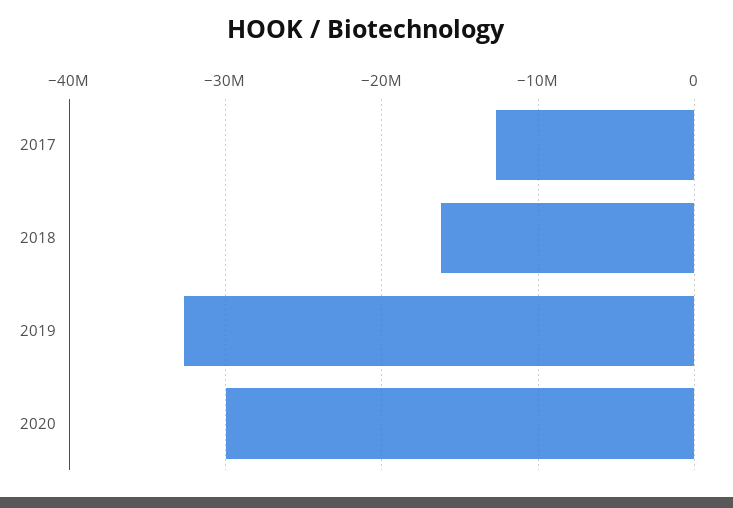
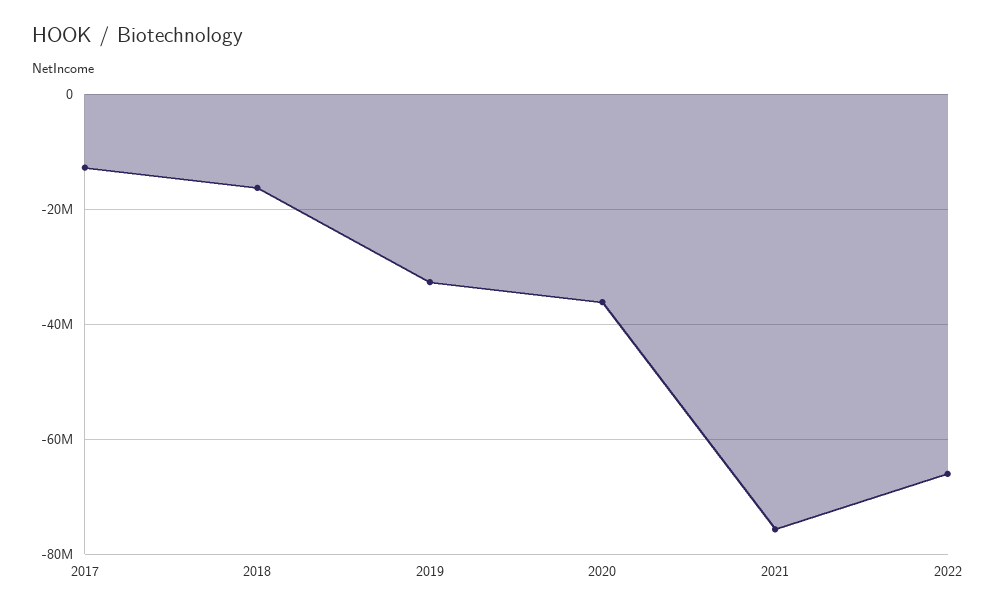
2020: -30000000 -> -36000000
2021: none -> -76000000
2022: none -> -66000000

